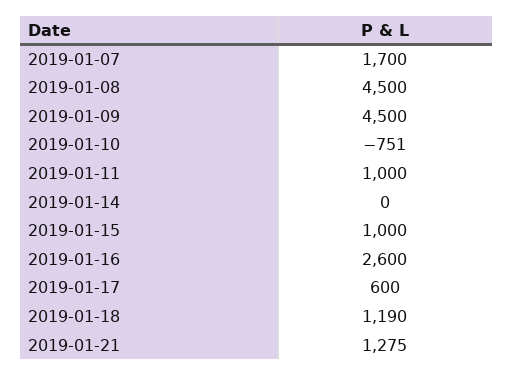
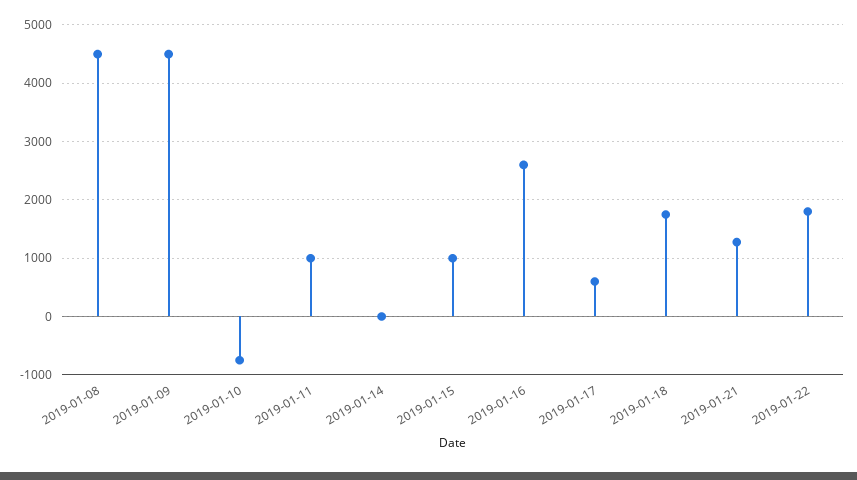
2019-01-07: 1700 -> none
2019-01-18: 1190 -> 1800
2019-01-22: none -> 1800

